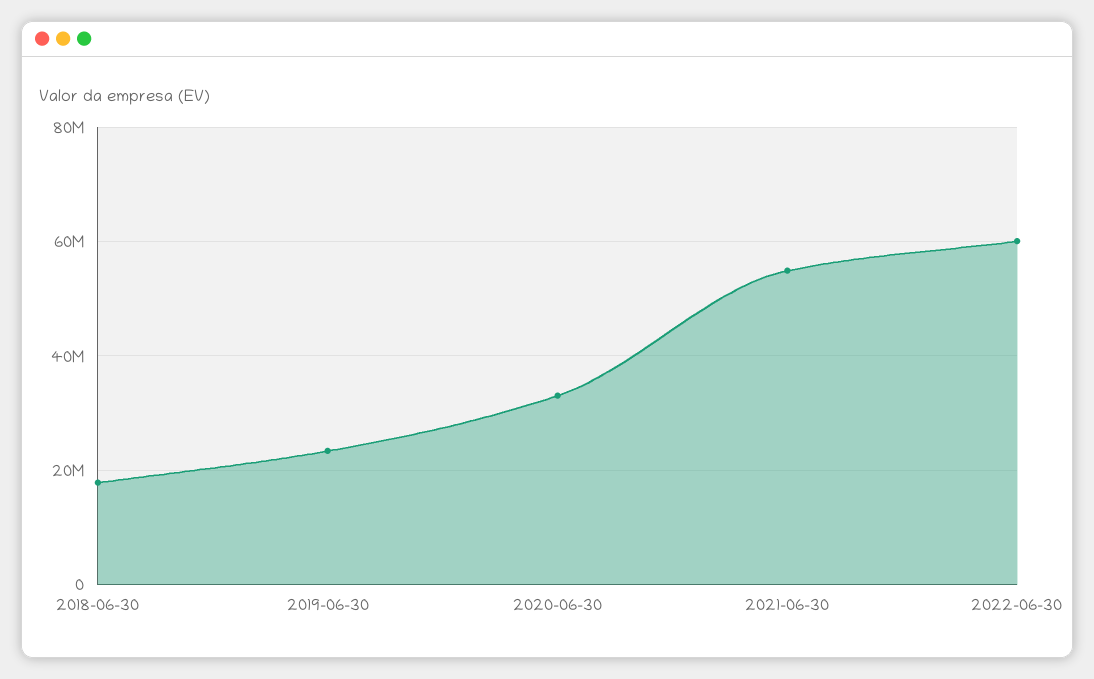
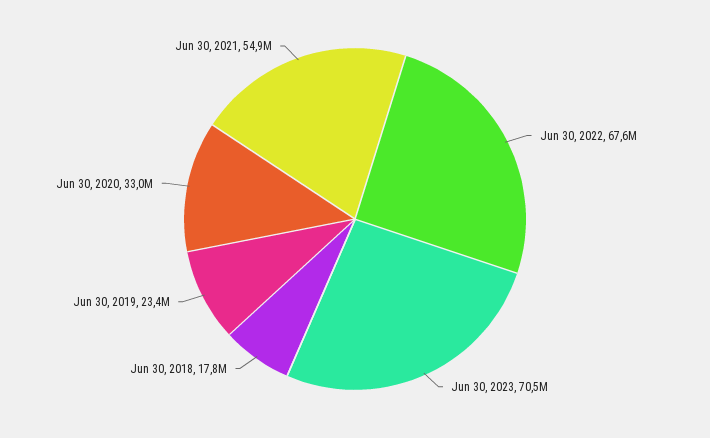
2022-06-30: 60000000 -> 67600000
Jun 30, 2023: none -> 70500000

